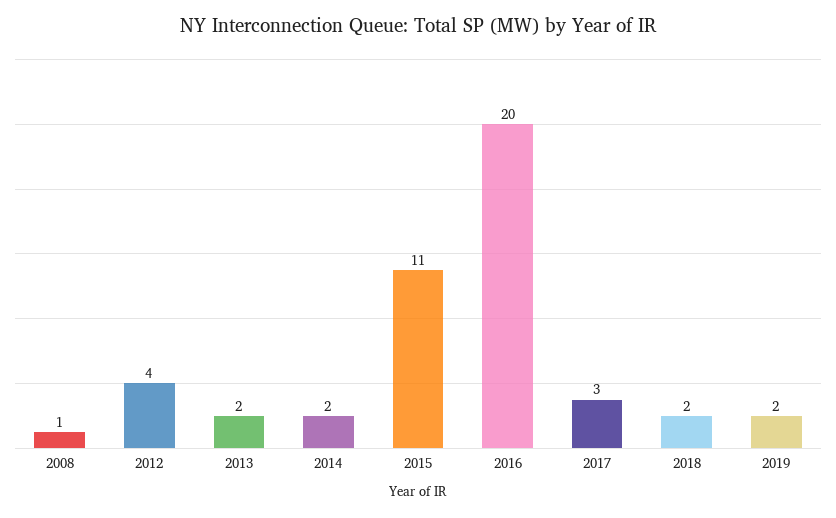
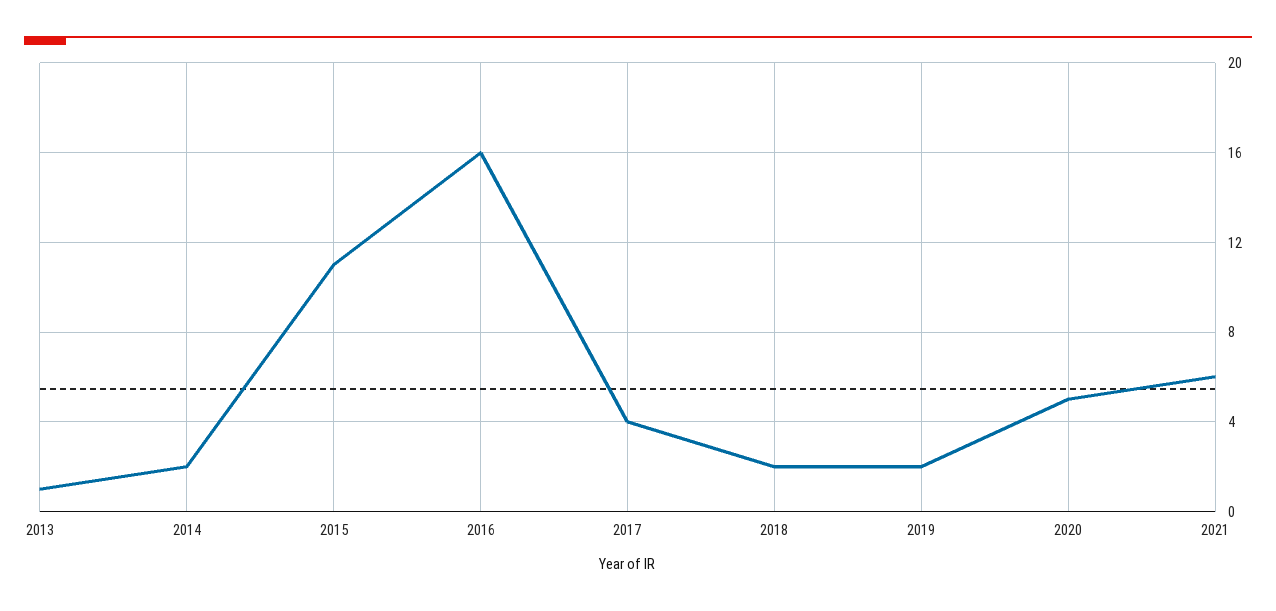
2008: 1 -> none
2012: 4 -> none
2013: 2 -> 1
2016: 20 -> 16
2017: 3 -> 4
2020: none -> 5
2021: none -> 6

